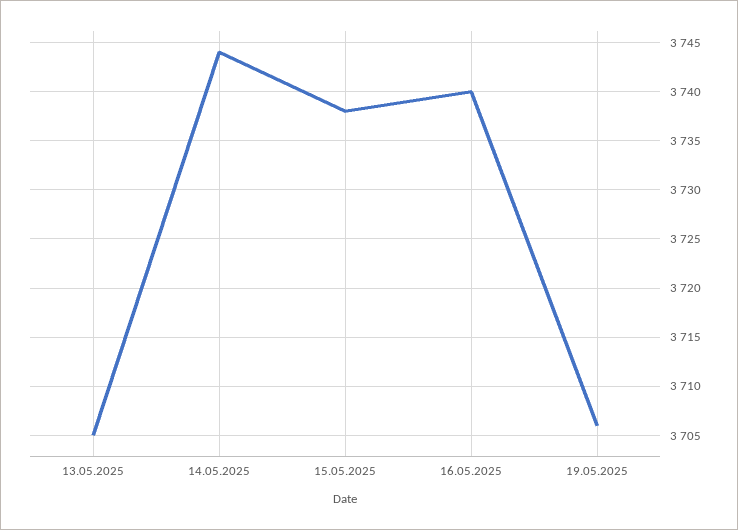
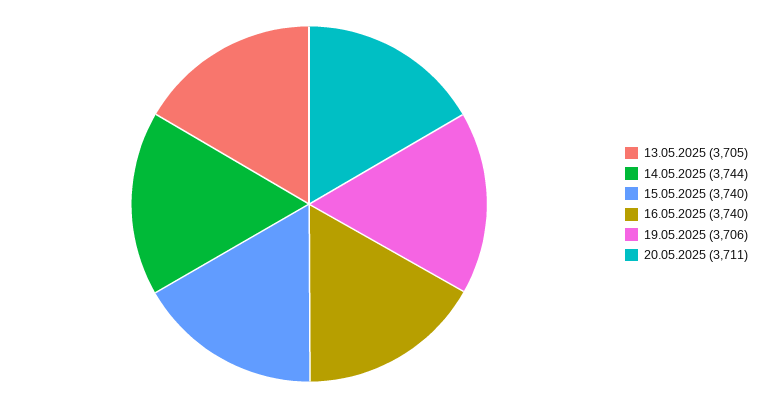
15.05.2025: 3738 -> 3740
20.05.2025: none -> 3711

